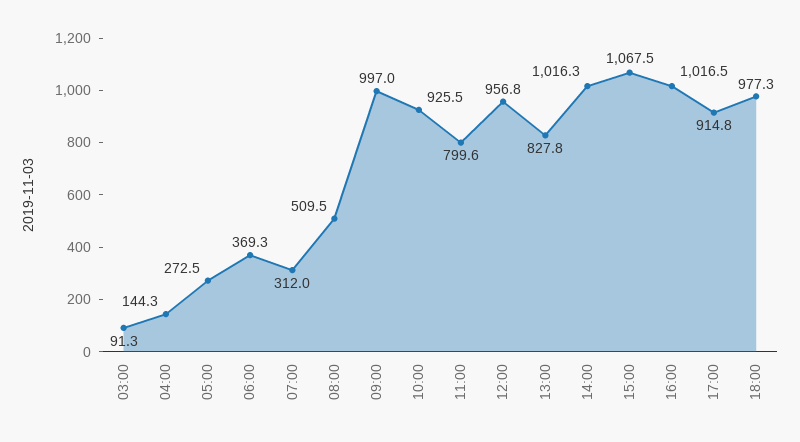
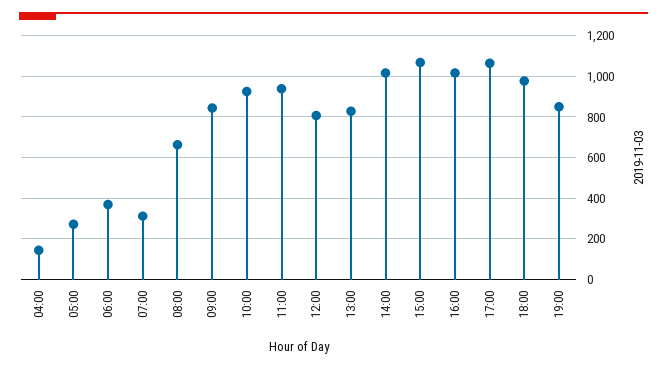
03:00: 91.3 -> none
08:00: 509.5 -> 650
09:00: 997 -> 850
11:00: 799.6 -> 950
12:00: 956.8 -> 800
17:00: 914.8 -> 1050
19:00: none -> 850

